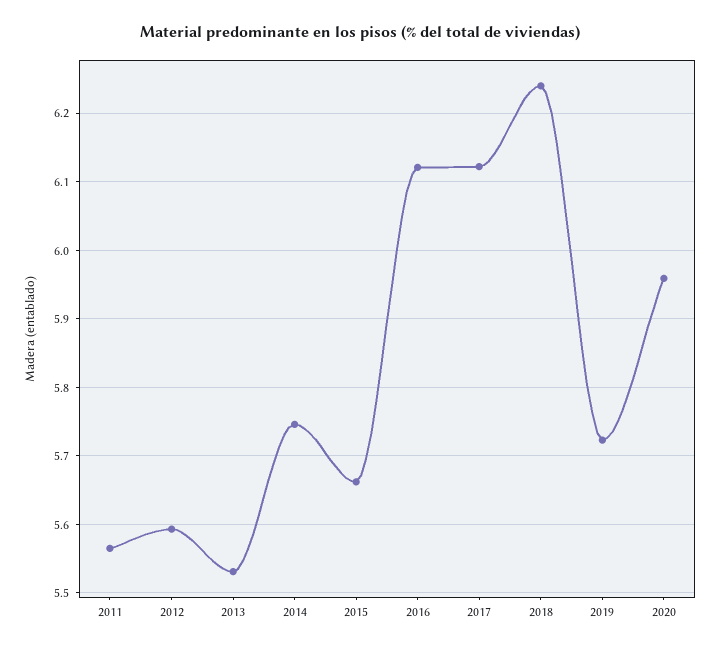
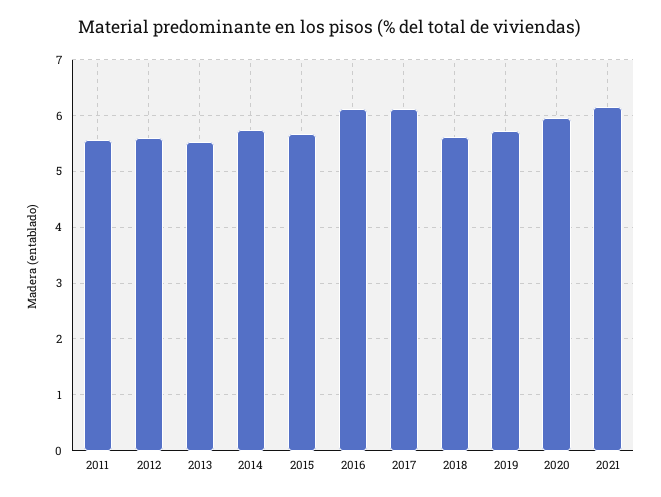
2018: 6.24 -> 5.6
2021: none -> 6.2

